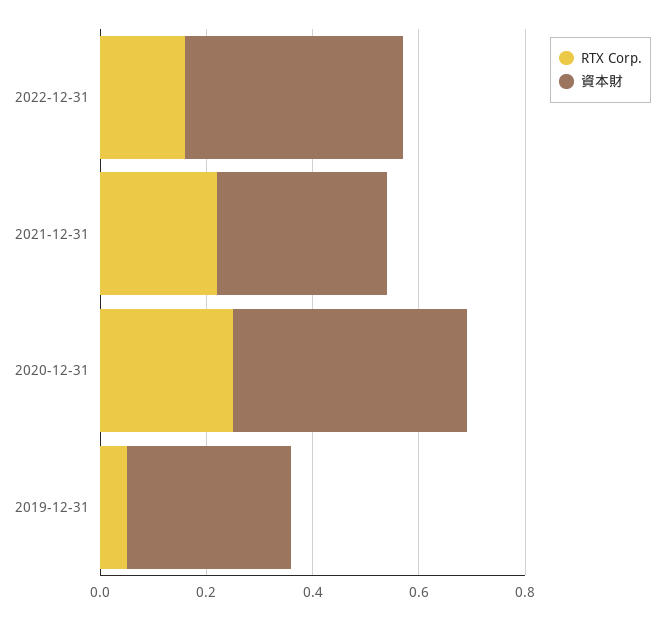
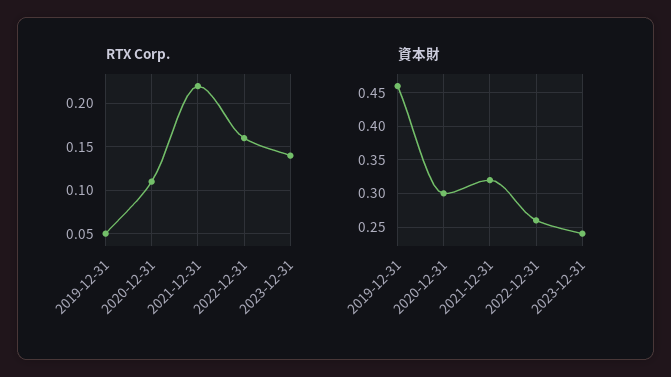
資本財, 2022-12-31: 0.4 -> 0.26
RTX Corp., 2020-12-31: 0.25 -> 0.11
資本財, 2020-12-31: 0.45 -> 0.3
資本財, 2019-12-31: 0.3 -> 0.46
RTX Corp., 2023-12-31: none -> 0.14
資本財, 2023-12-31: none -> 0.24

